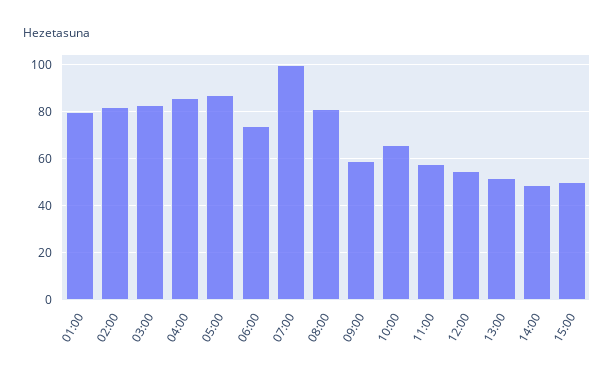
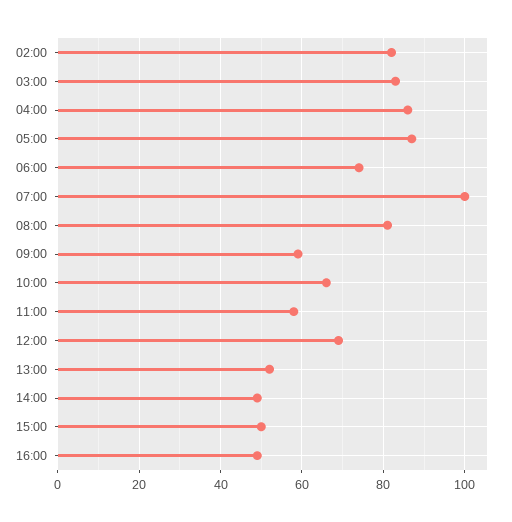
01:00: 80 -> none
12:00: 55 -> 70
16:00: none -> 50

